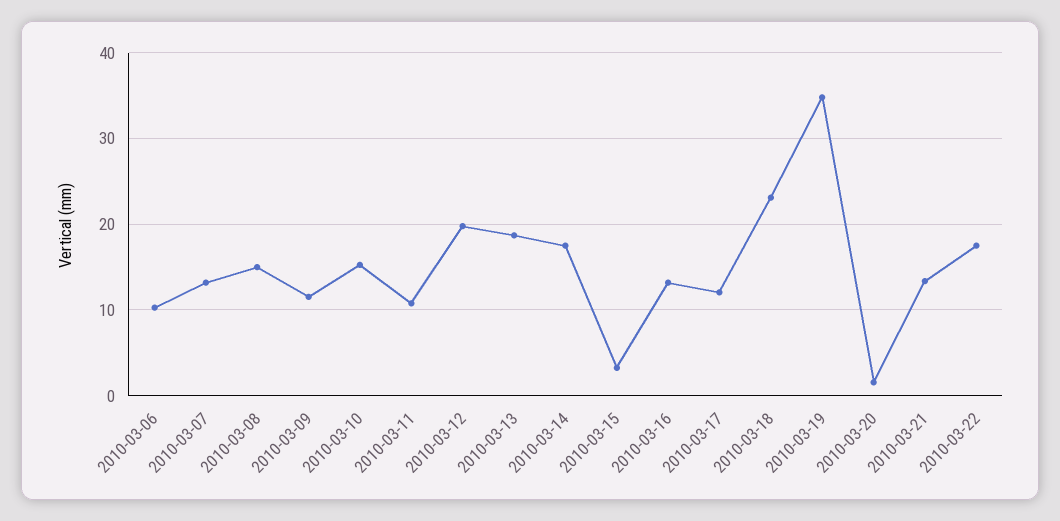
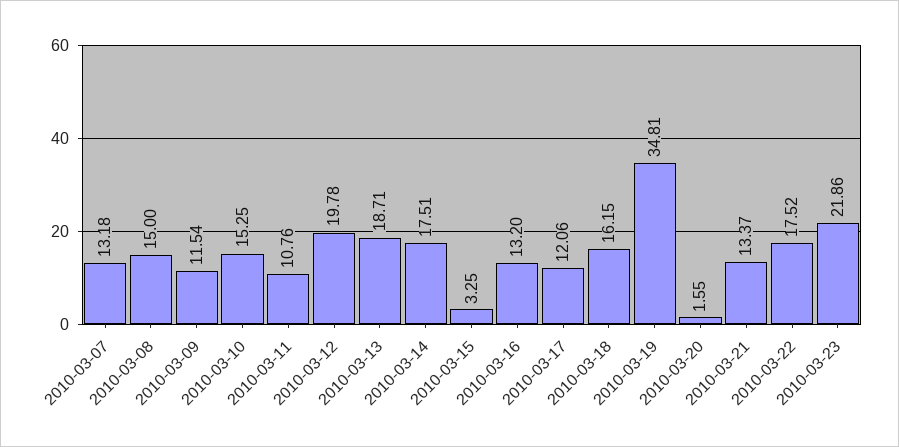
2010-03-06: 10 -> none
2010-03-18: 23 -> 16.15
2010-03-23: none -> 21.86

